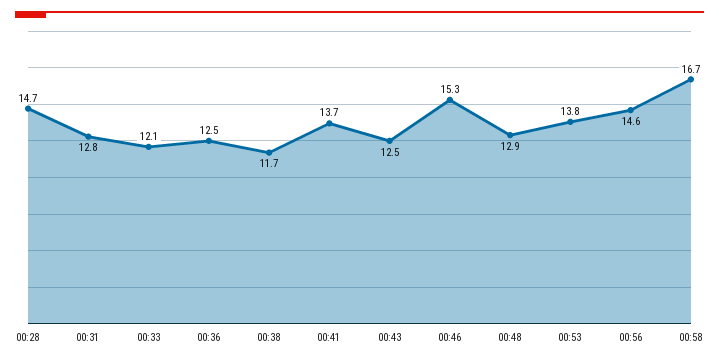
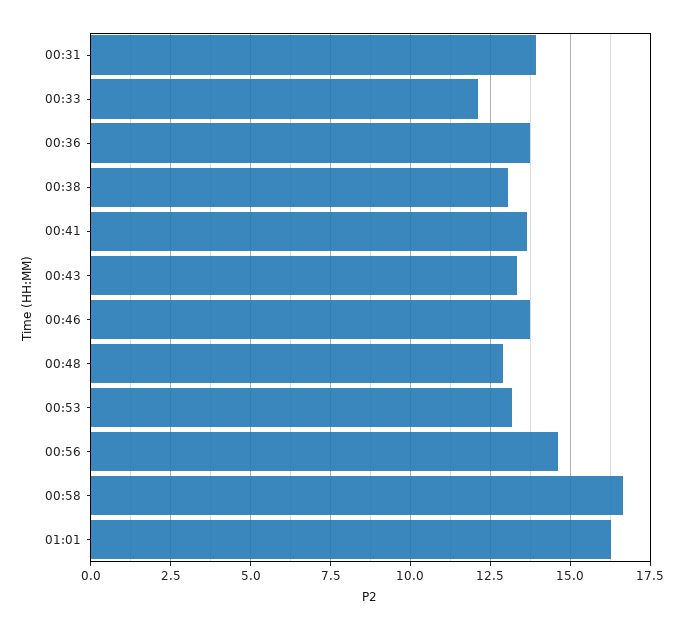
00:28: 14.7 -> none
00:31: 12.8 -> 14
00:36: 12.5 -> 13.75
00:38: 11.7 -> 13
00:43: 12.5 -> 13.25
00:46: 15.3 -> 13.75
00:53: 13.8 -> 13.25
01:01: none -> 16.25

